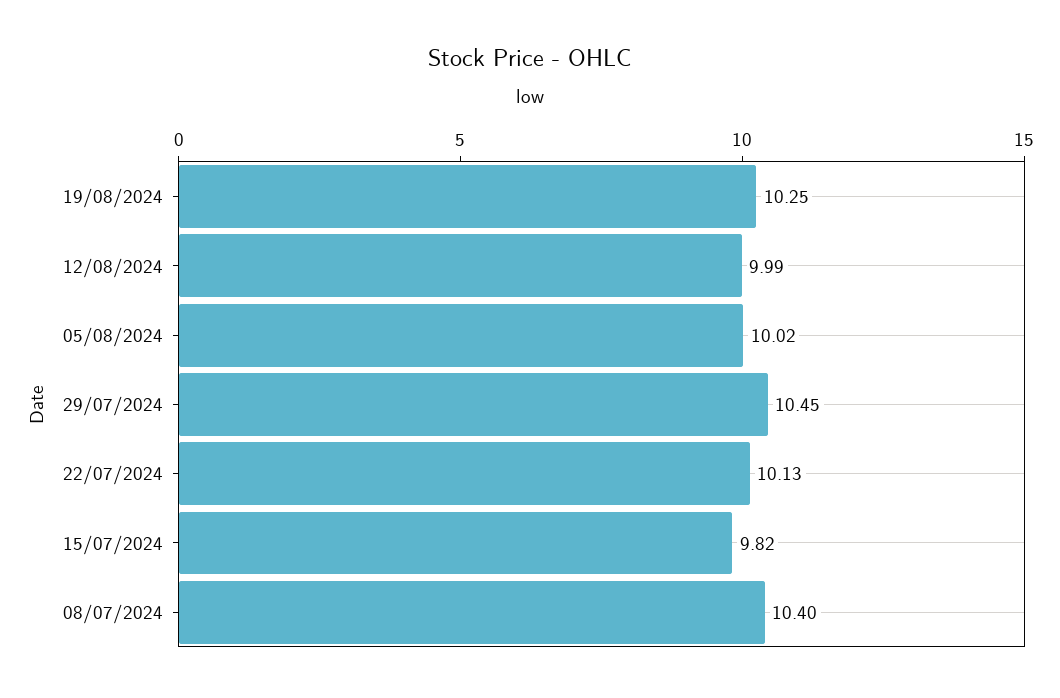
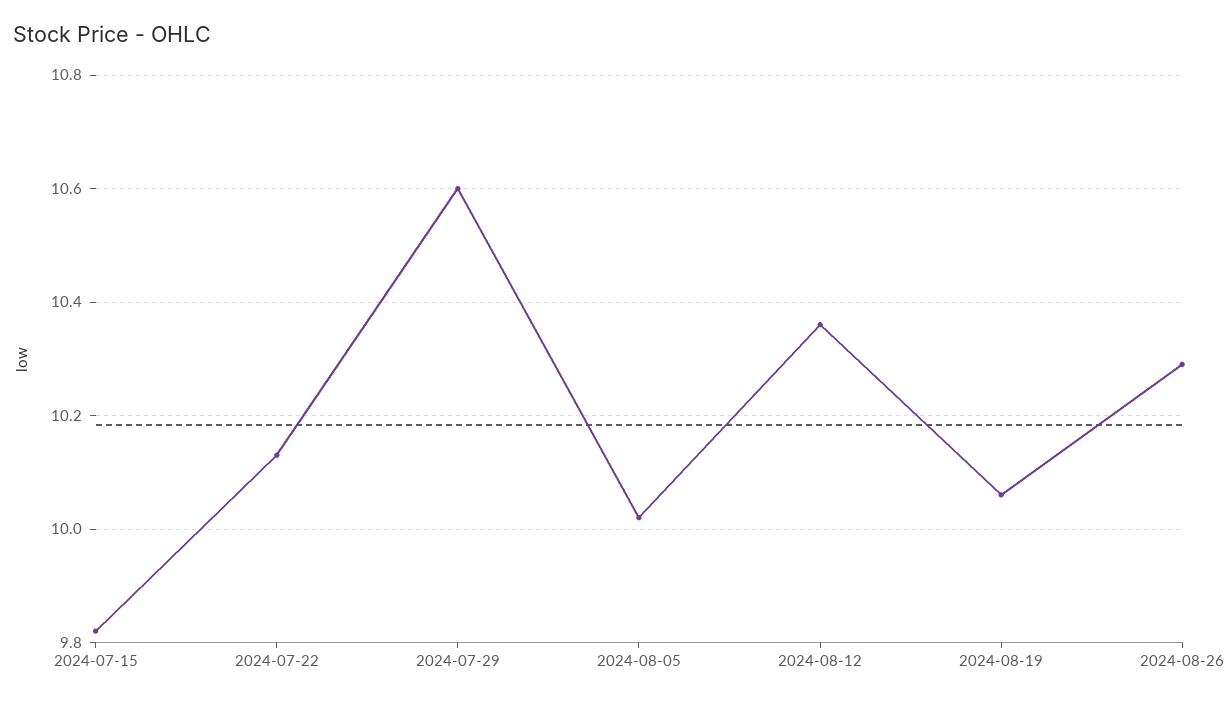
19/08/2024: 10.25 -> 10.05
12/08/2024: 9.99 -> 10.35
29/07/2024: 10.45 -> 10.6
08/07/2024: 10.4 -> none
2024-08-26: none -> 10.3

